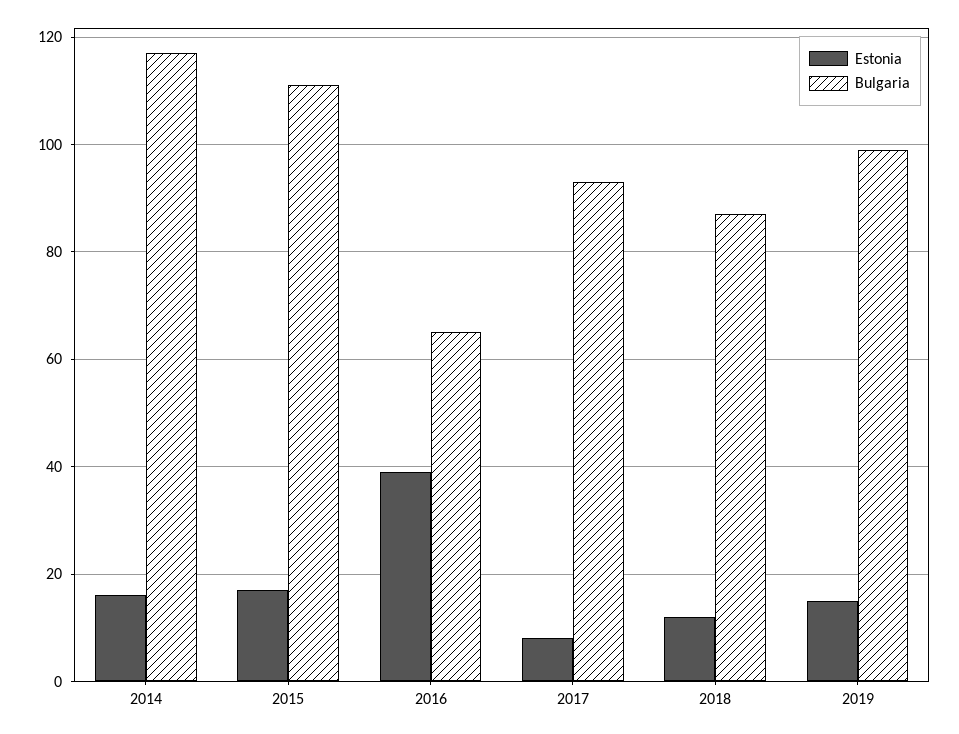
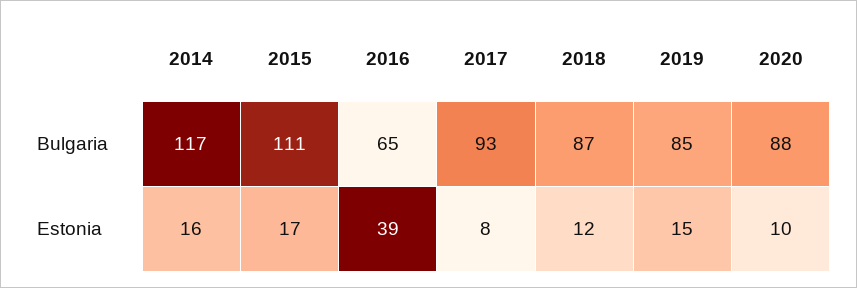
Bulgaria, 2019: 100 -> 85
Bulgaria, 2020: none -> 88
Estonia, 2020: none -> 10

